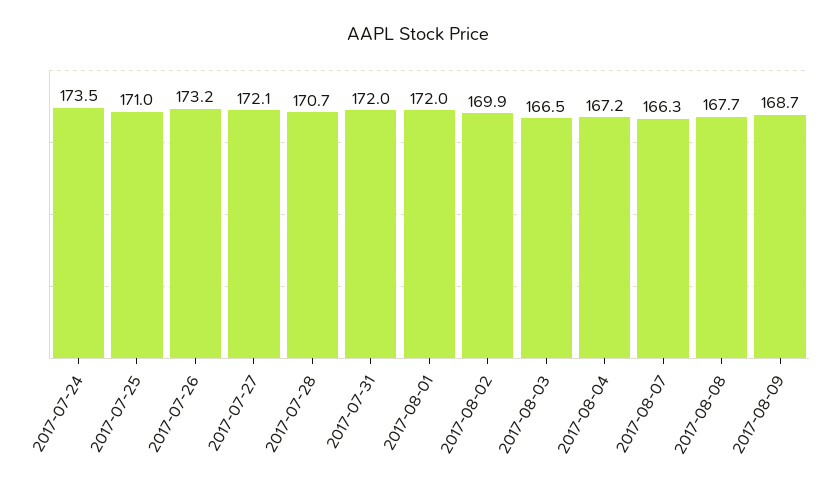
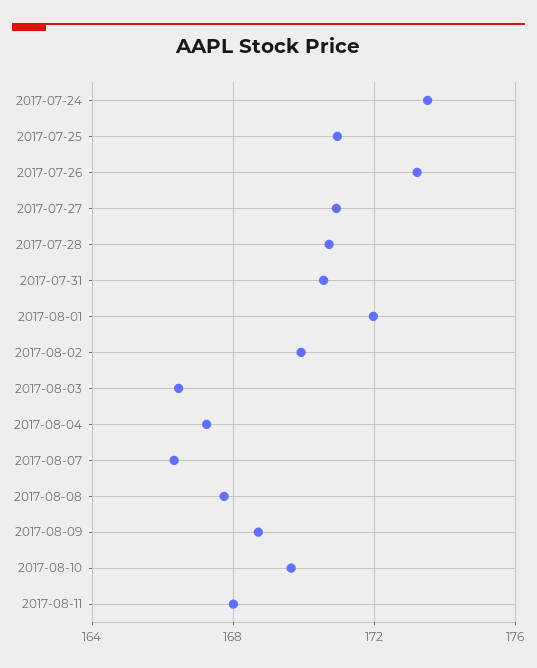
2017-07-27: 172.1 -> 171
2017-07-31: 172 -> 170.5
2017-08-10: none -> 169.5
2017-08-11: none -> 168

